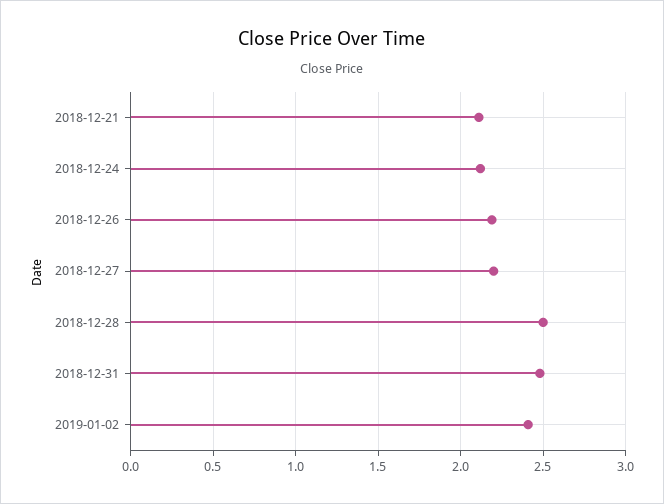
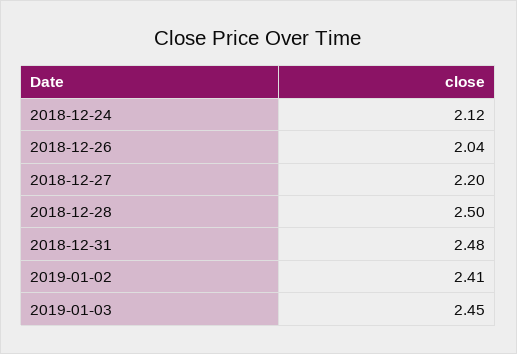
2018-12-21: 2.1 -> none
2018-12-26: 2.2 -> 2.04
2019-01-03: none -> 2.45

